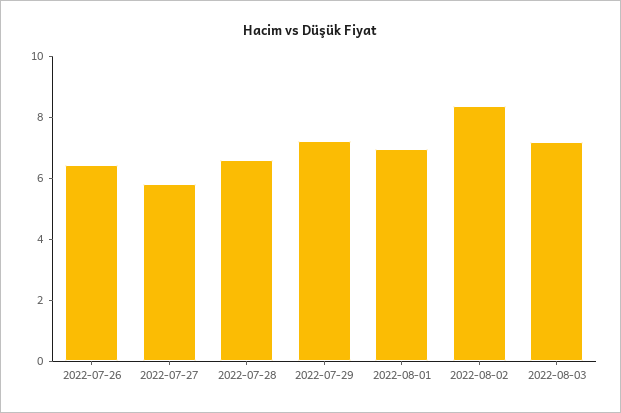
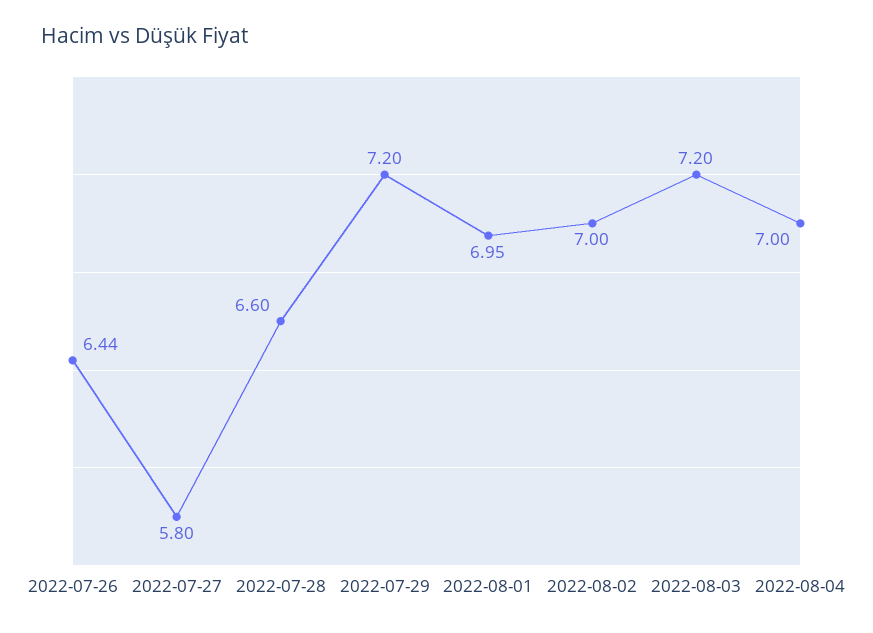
2022-08-02: 8.5 -> 7
2022-08-04: none -> 7

